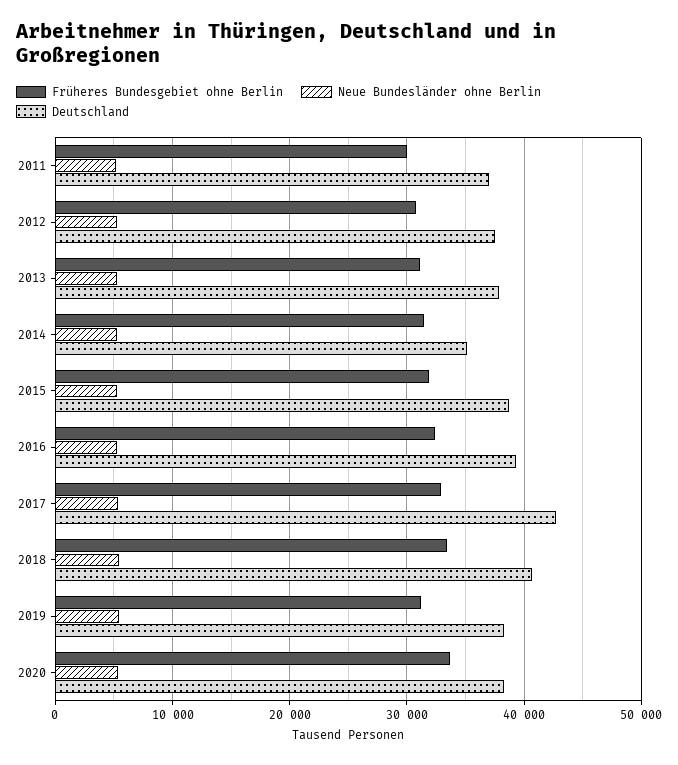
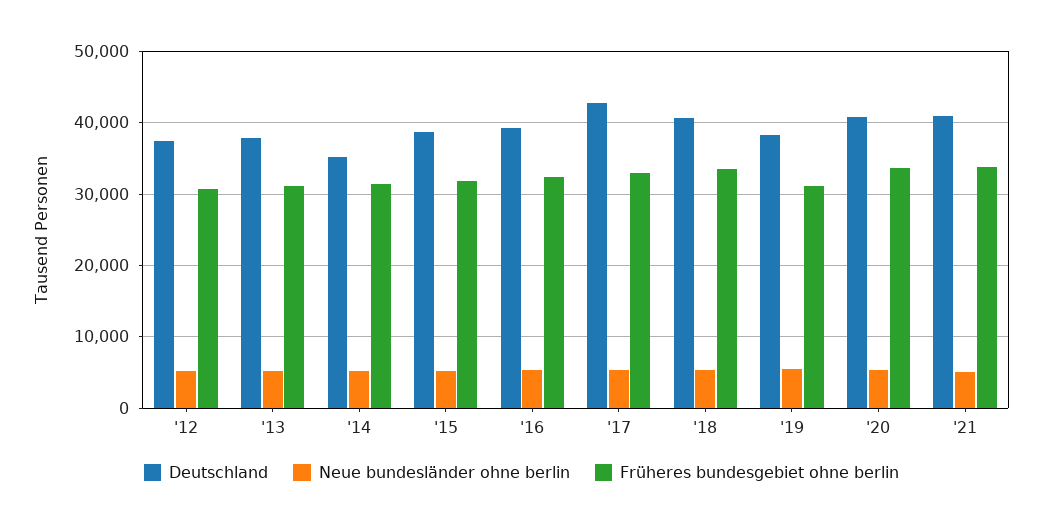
Früheres Bundesgebiet ohne Berlin, 2011: 30000 -> none
Neue Bundesländer ohne Berlin, 2011: 5000 -> none
Deutschland, 2011: 37000 -> none
Deutschland, 2020: 38000 -> 41000
Deutschland, '21: none -> 41000
Neue Bundesländer ohne Berlin, '21: none -> 5000
Früheres Bundesgebiet ohne Berlin, '21: none -> 34000

